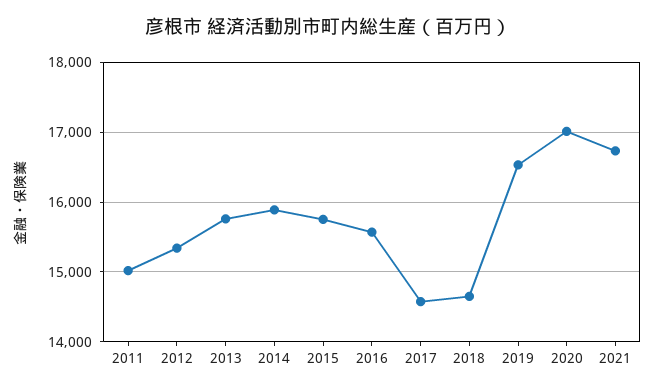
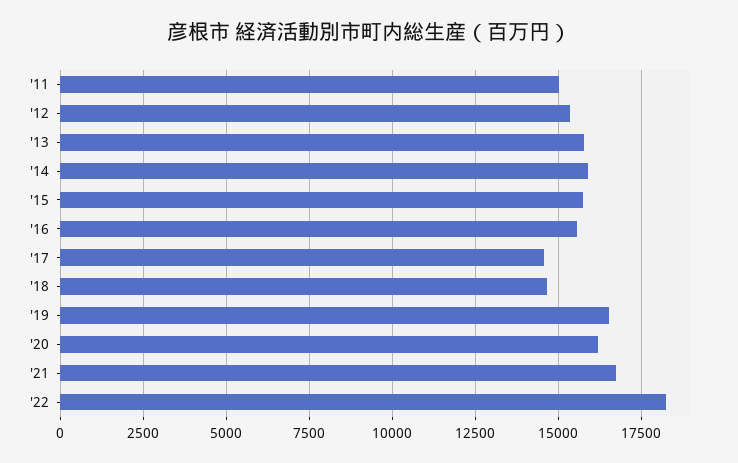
2020: 17000 -> 16250
'22: none -> 18250

